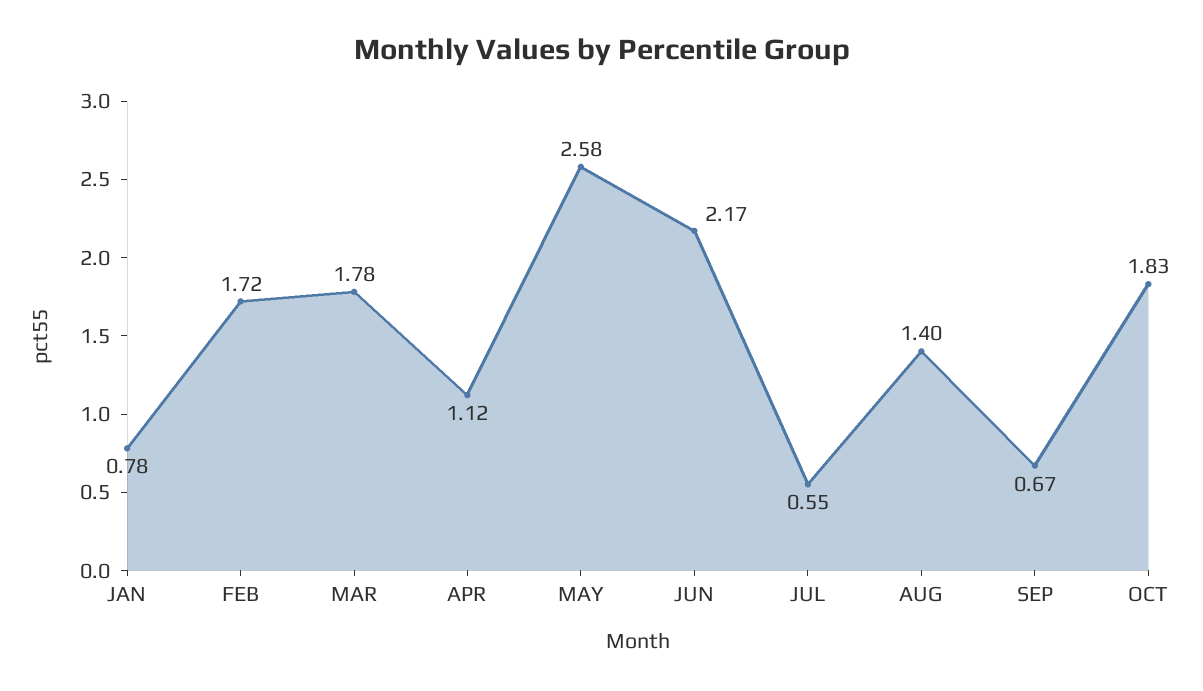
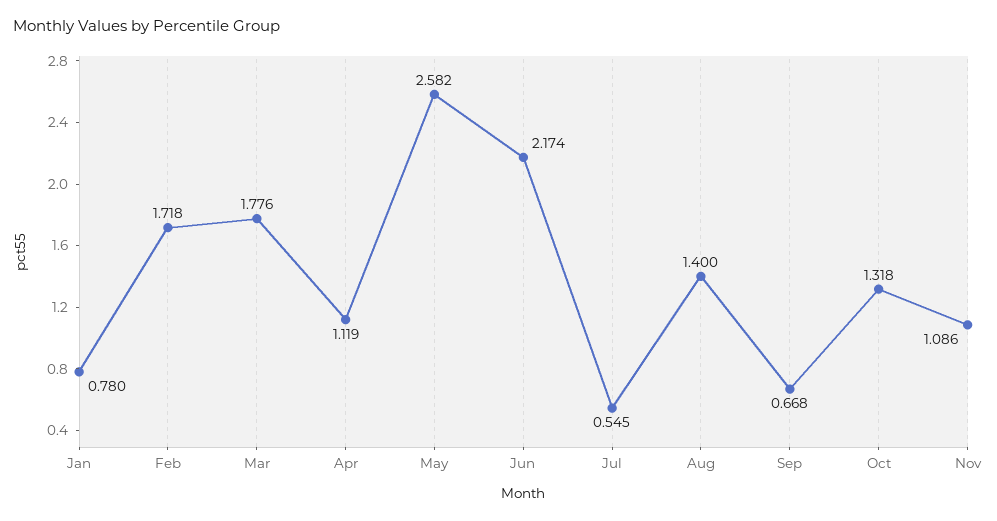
OCT: 1.83 -> 1.318
Nov: none -> 1.086

